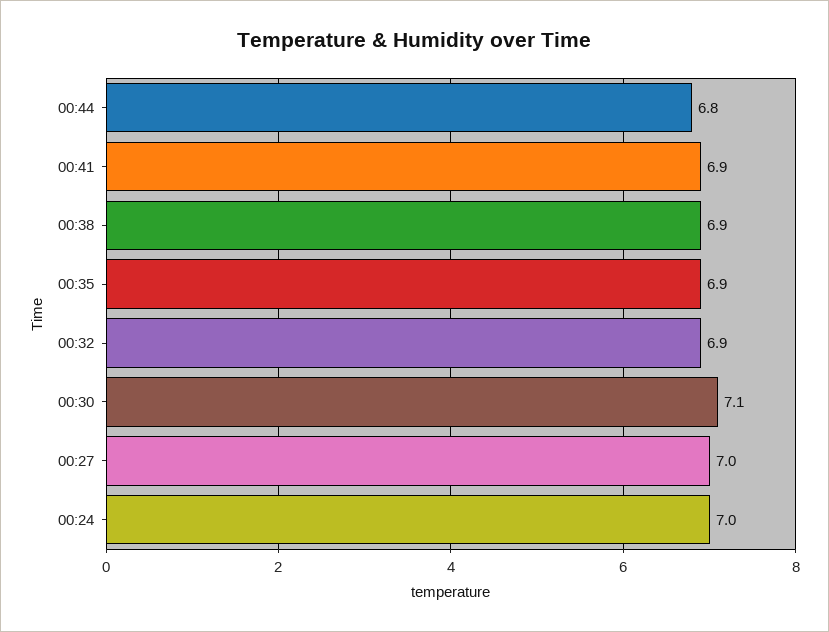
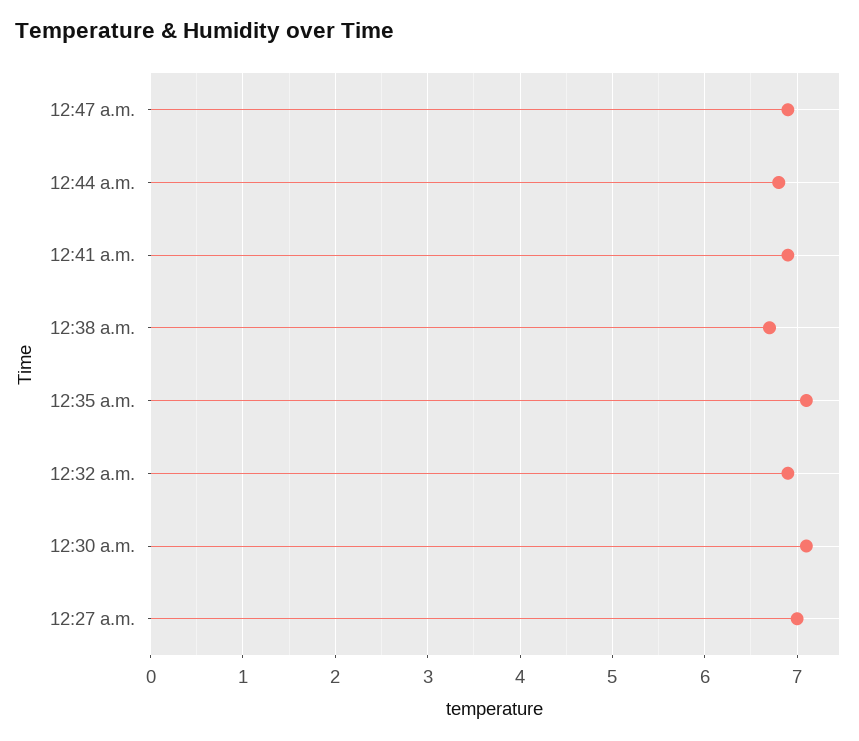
00:38: 6.9 -> 6.7
00:35: 6.9 -> 7.1
00:24: 7 -> none
12:47 a.m.: none -> 6.9

